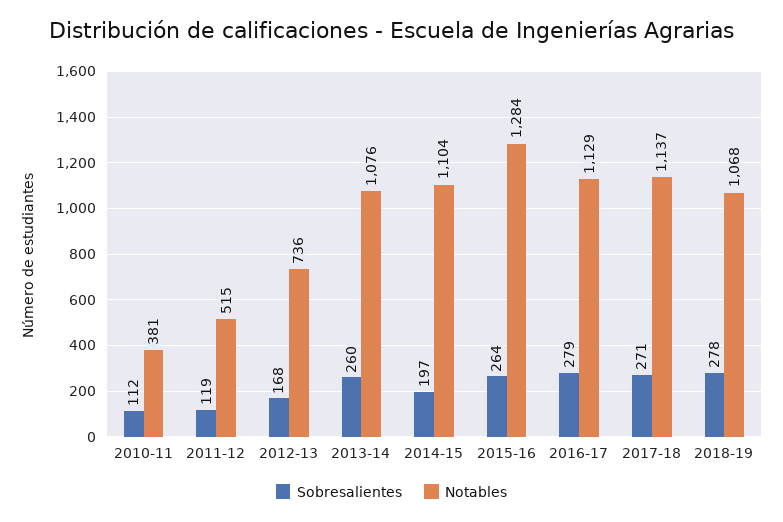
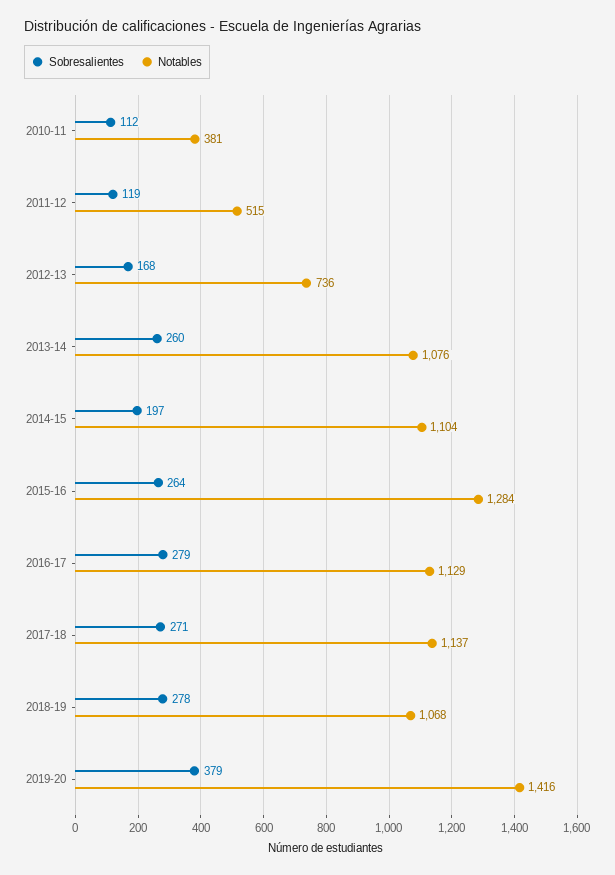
Sobresalientes, 2019-20: none -> 379
Notables, 2019-20: none -> 1416

